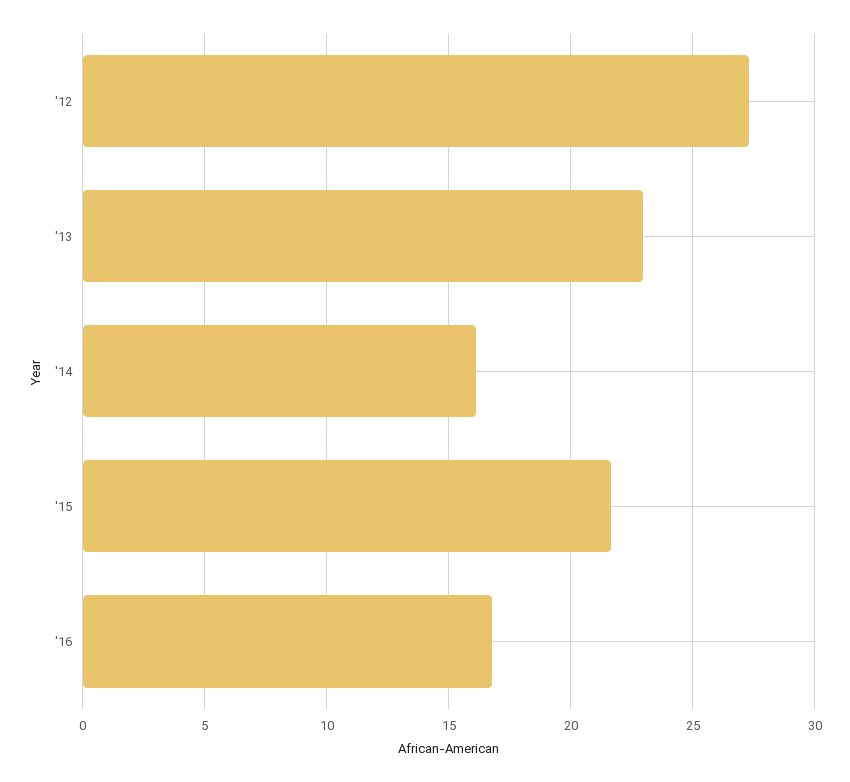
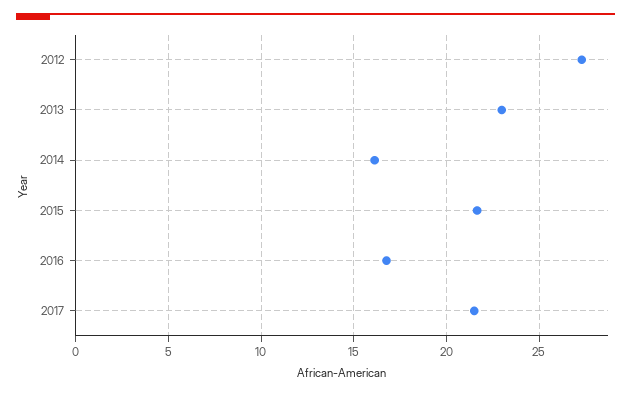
2017: none -> 21.5

